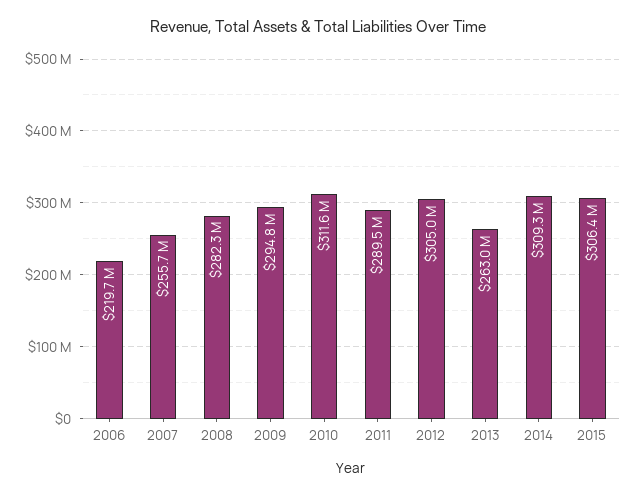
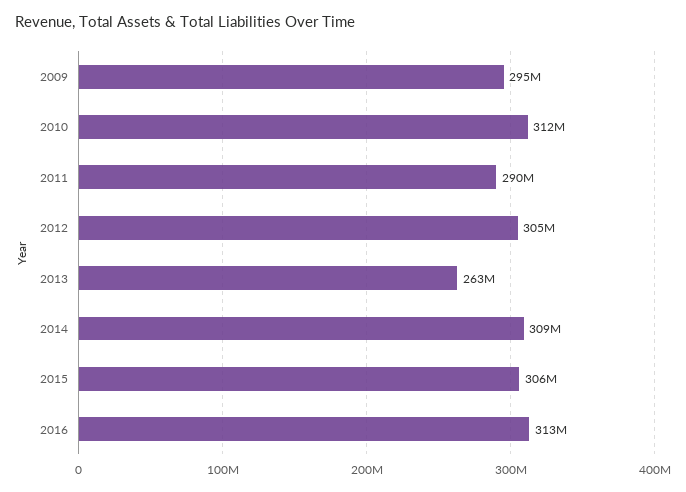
2006: 219700000 -> none
2007: 255700000 -> none
2008: 282300000 -> none
2016: none -> 313000000

